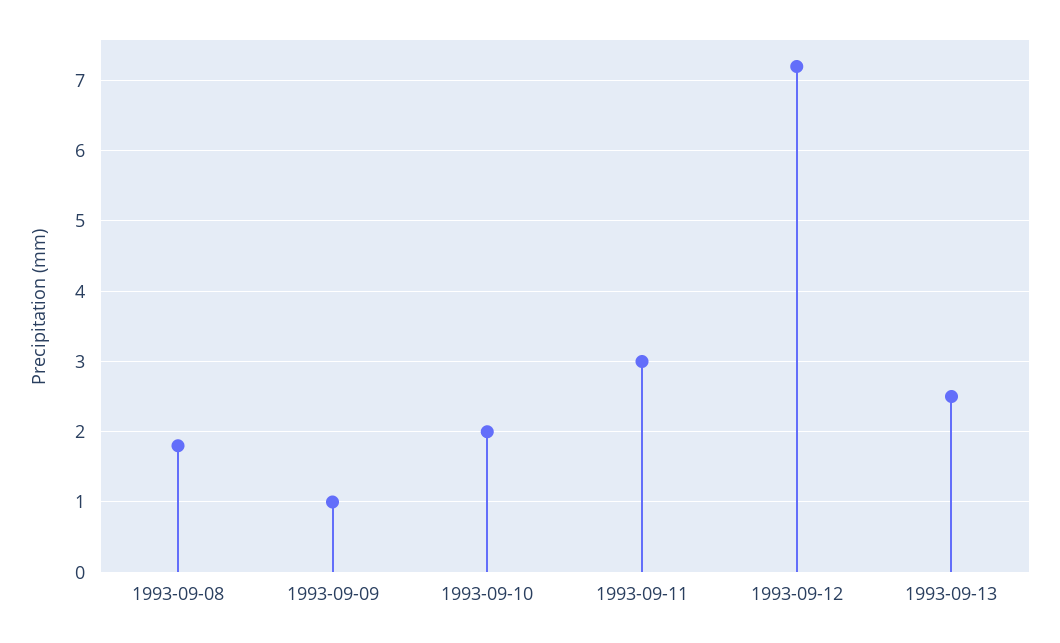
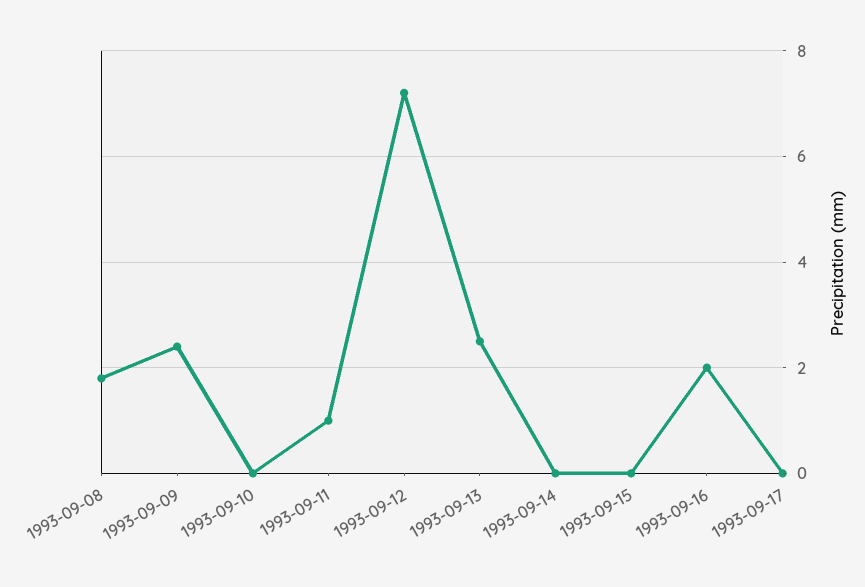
1993-09-09: 1 -> 2.5
1993-09-10: 2 -> 0
1993-09-11: 3 -> 1
1993-09-14: none -> 0
1993-09-15: none -> 0
1993-09-16: none -> 2
1993-09-17: none -> 0

